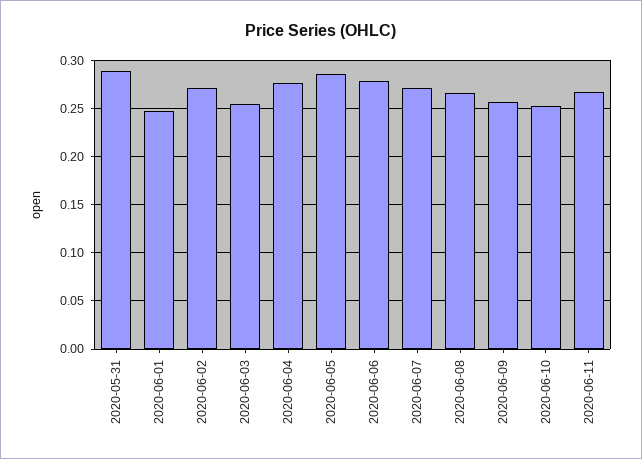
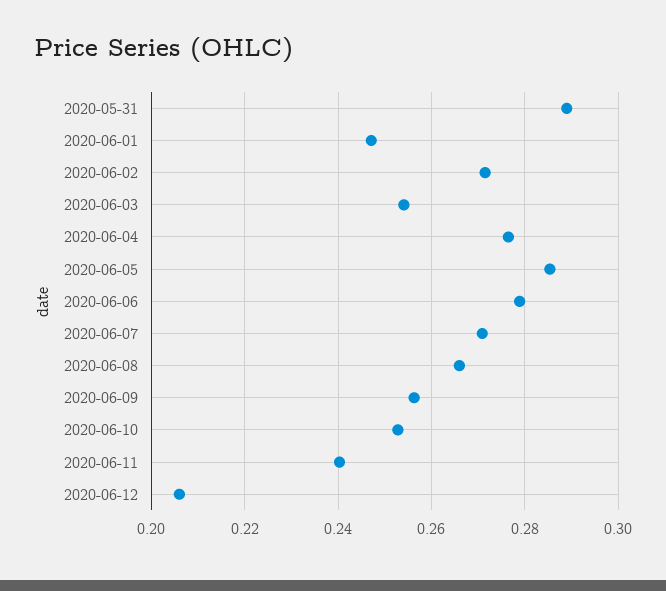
2020-06-11: 0.27 -> 0.24
2020-06-12: none -> 0.206

